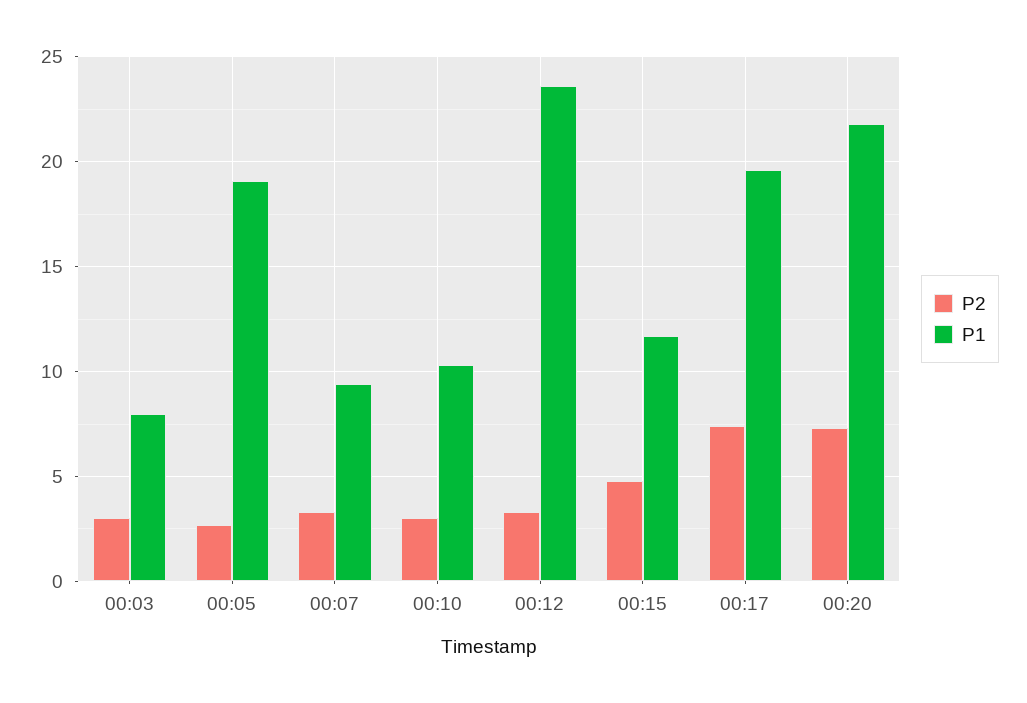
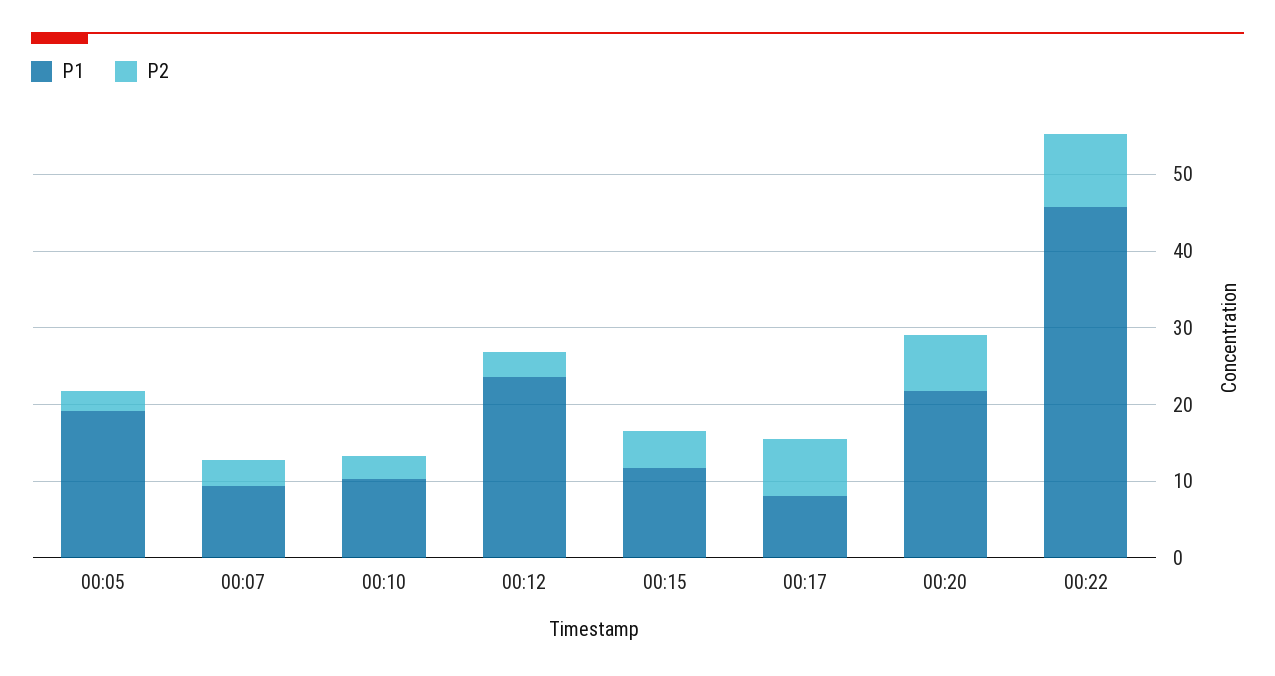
P2, 00:03: 3 -> none
P1, 00:03: 8 -> none
P1, 00:17: 19.5 -> 8
P1, 00:22: none -> 46
P2, 00:22: none -> 10

